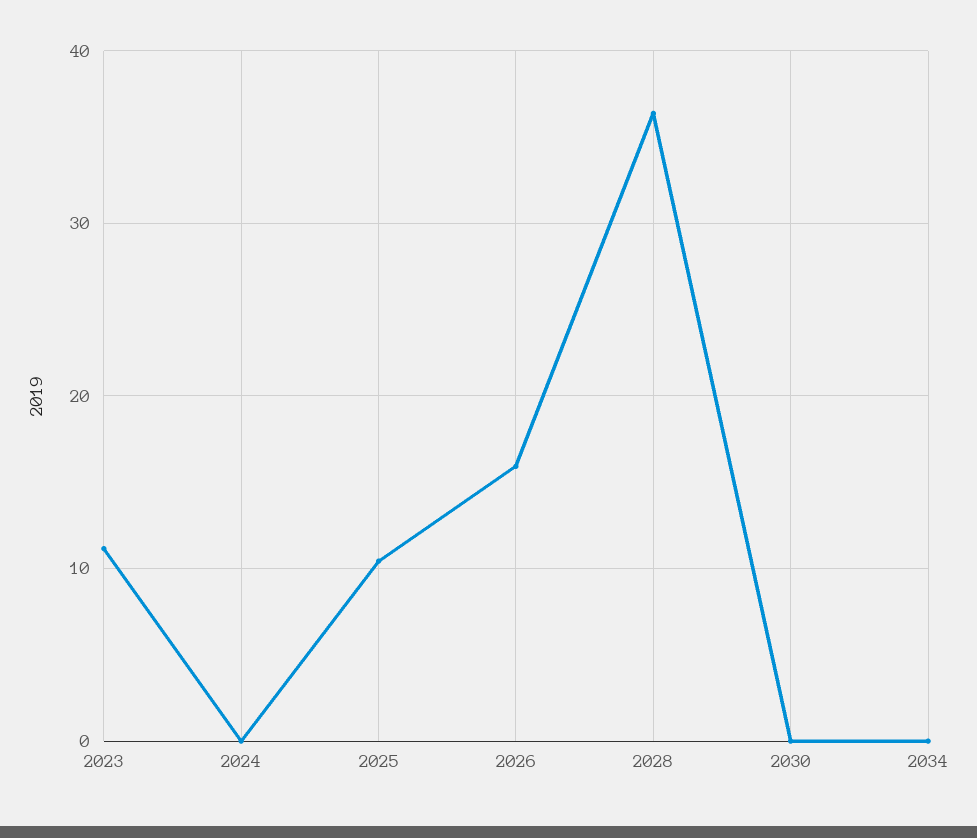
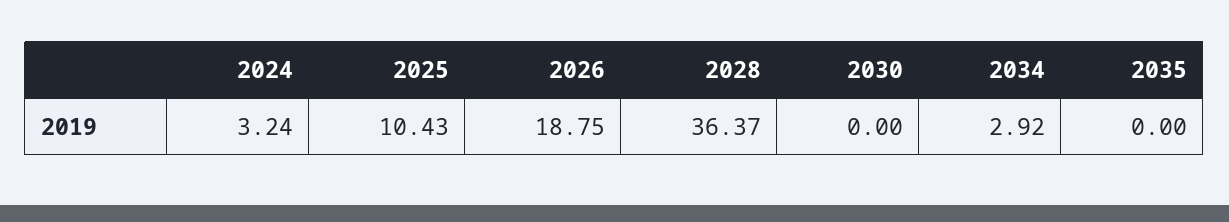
2023: 11 -> none
2024: 0 -> 3.24
2026: 16 -> 18.75
2034: 0 -> 2.92
2035: none -> 0

